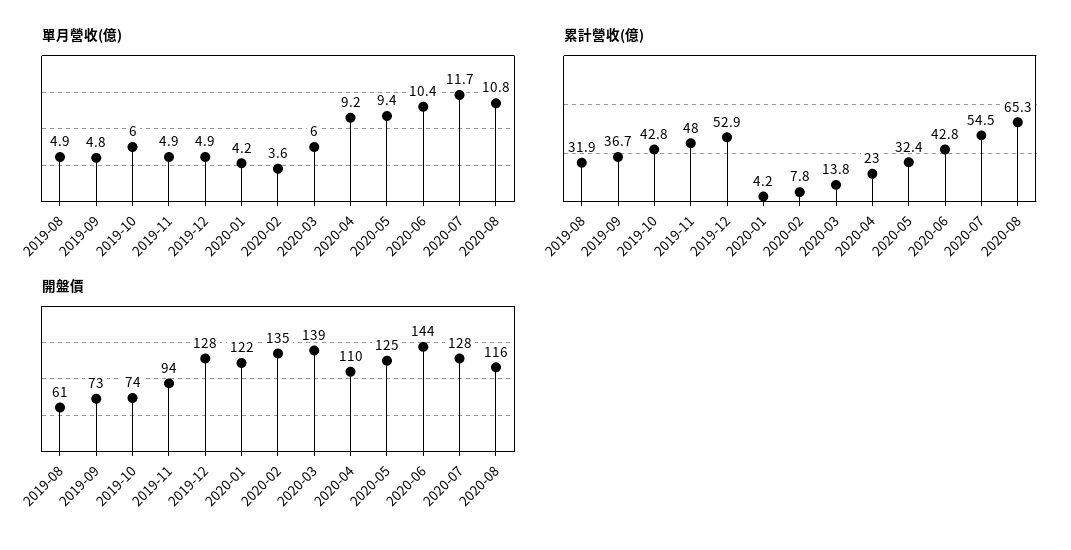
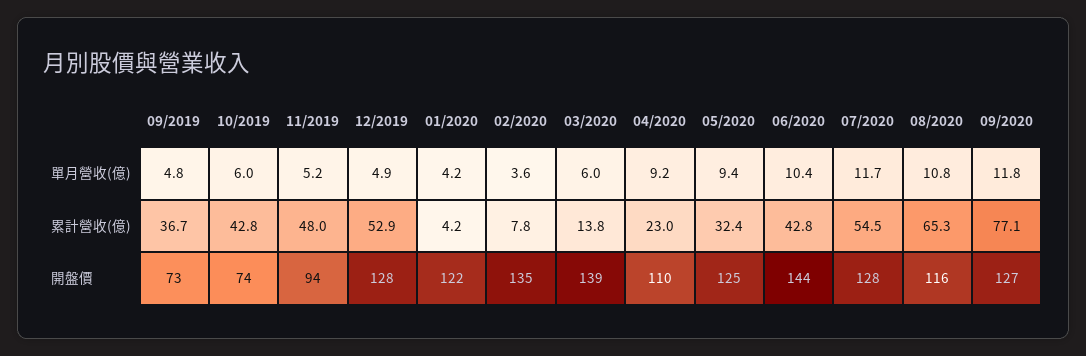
單月營收(億), 2019-08: 4.9 -> none
單月營收(億), 2019-11: 4.9 -> 5.2
累計營收(億), 2019-08: 31.9 -> none
開盤價, 2019-08: 61 -> none
單月營收(億), 09/2020: none -> 11.8
累計營收(億), 09/2020: none -> 77.1
開盤價, 09/2020: none -> 127

